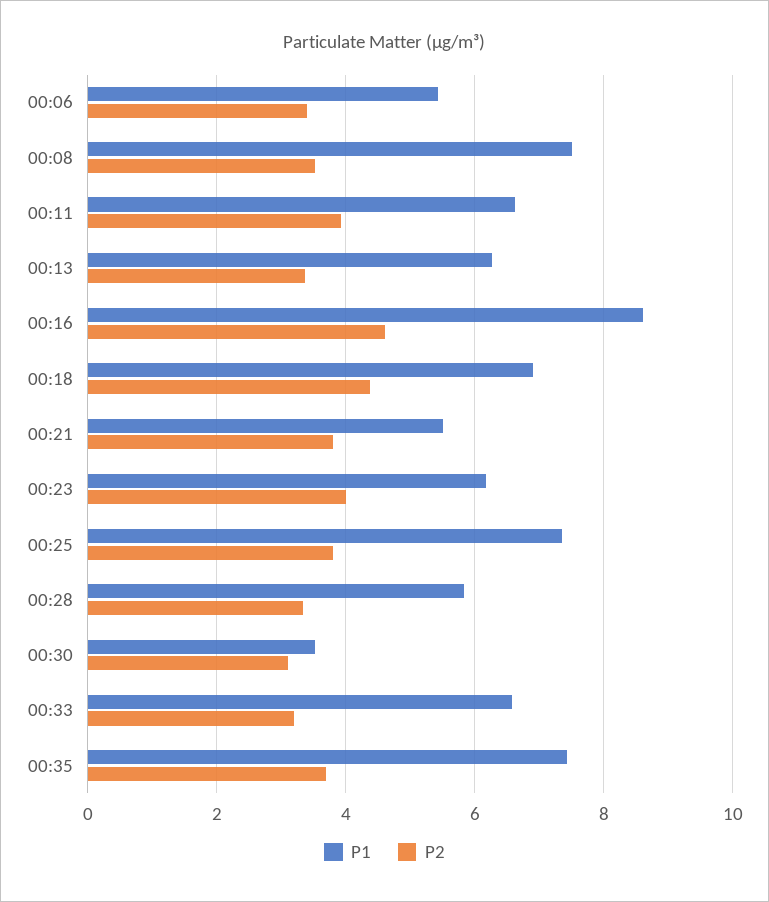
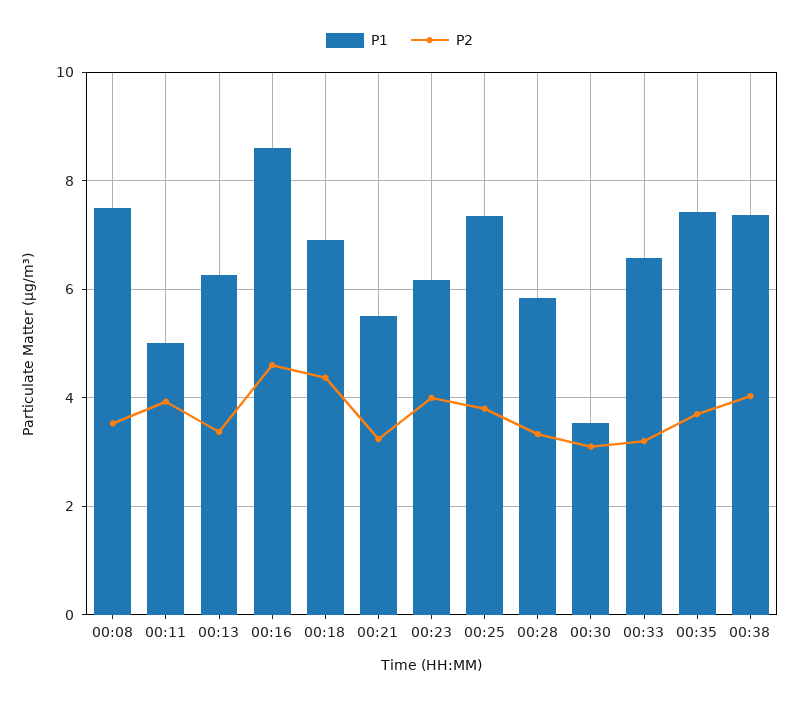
P1, 00:06: 5.4 -> none
P2, 00:06: 3.4 -> none
P1, 00:11: 6.6 -> 5
P2, 00:21: 3.8 -> 3.2
P1, 00:38: none -> 7.4
P2, 00:38: none -> 4

